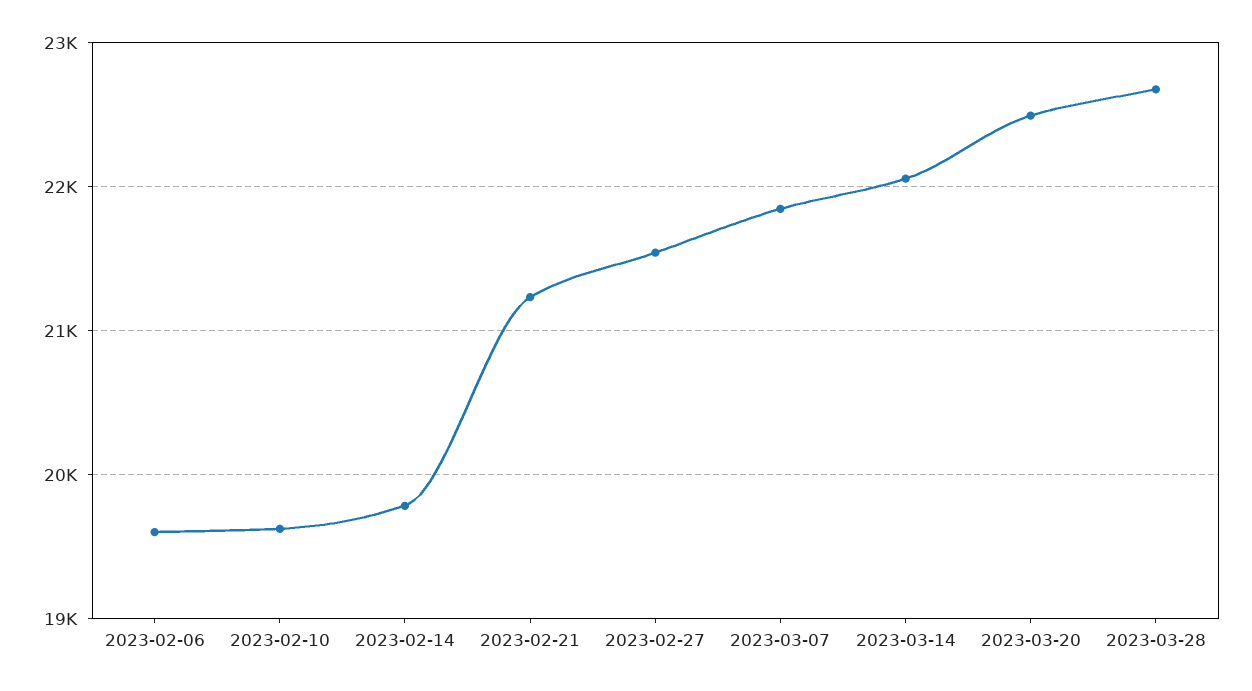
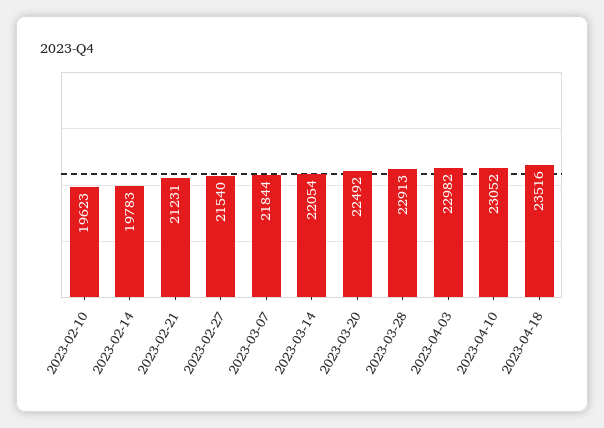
2023-02-06: 19600 -> none
2023-03-28: 22700 -> 22913
2023-04-03: none -> 22982
2023-04-10: none -> 23052
2023-04-18: none -> 23516

